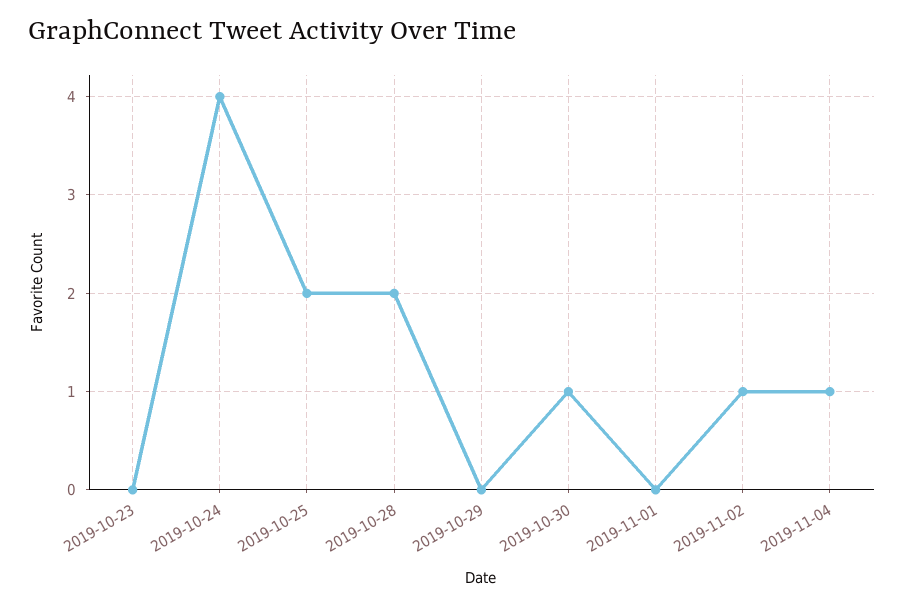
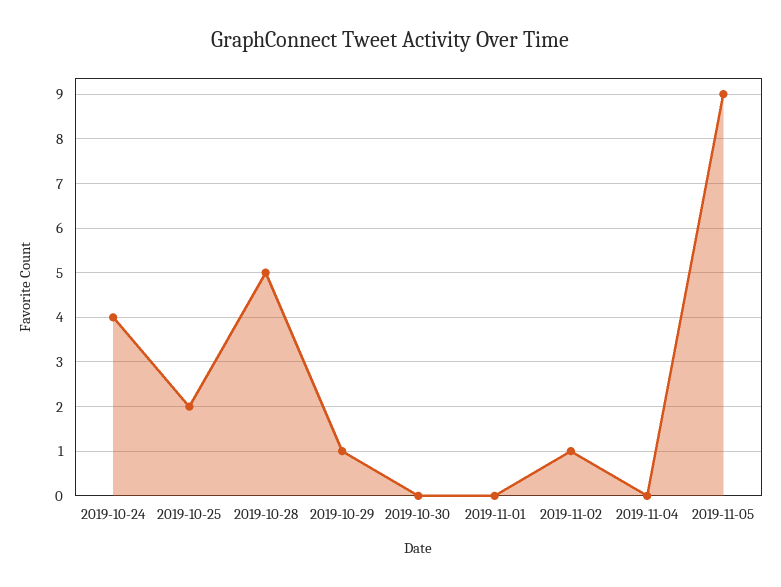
2019-10-23: 0 -> none
2019-10-28: 2 -> 5
2019-10-29: 0 -> 1
2019-10-30: 1 -> 0
2019-11-04: 1 -> 0
2019-11-05: none -> 9

